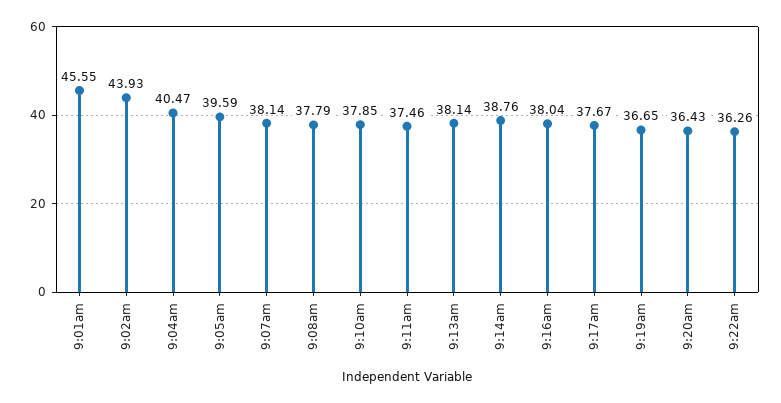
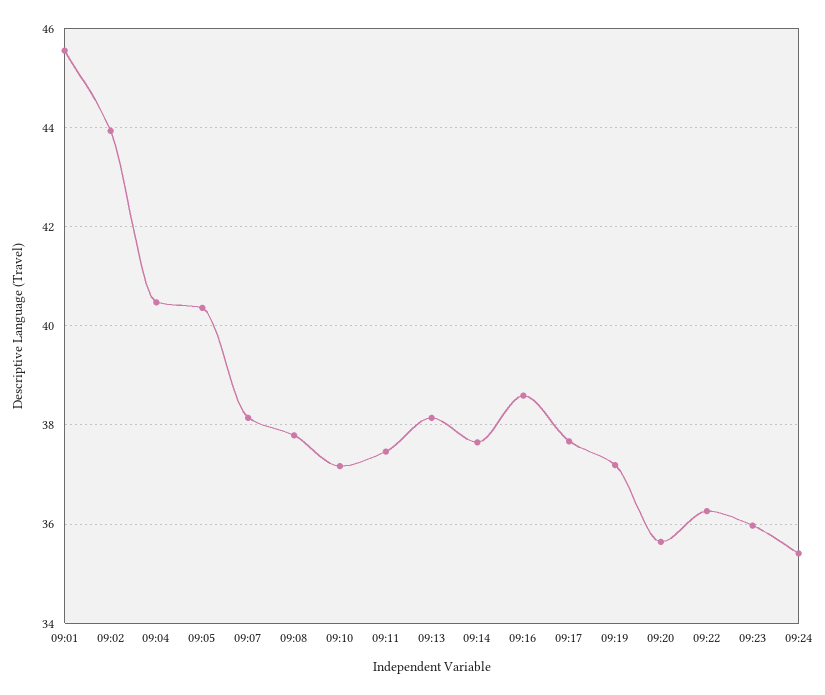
9:05am: 39.59 -> 40.4
9:10am: 37.85 -> 37.2
9:14am: 38.76 -> 37.6
9:16am: 38.04 -> 38.6
9:19am: 36.65 -> 37.2
9:20am: 36.43 -> 35.6
09:23: none -> 36
09:24: none -> 35.4

